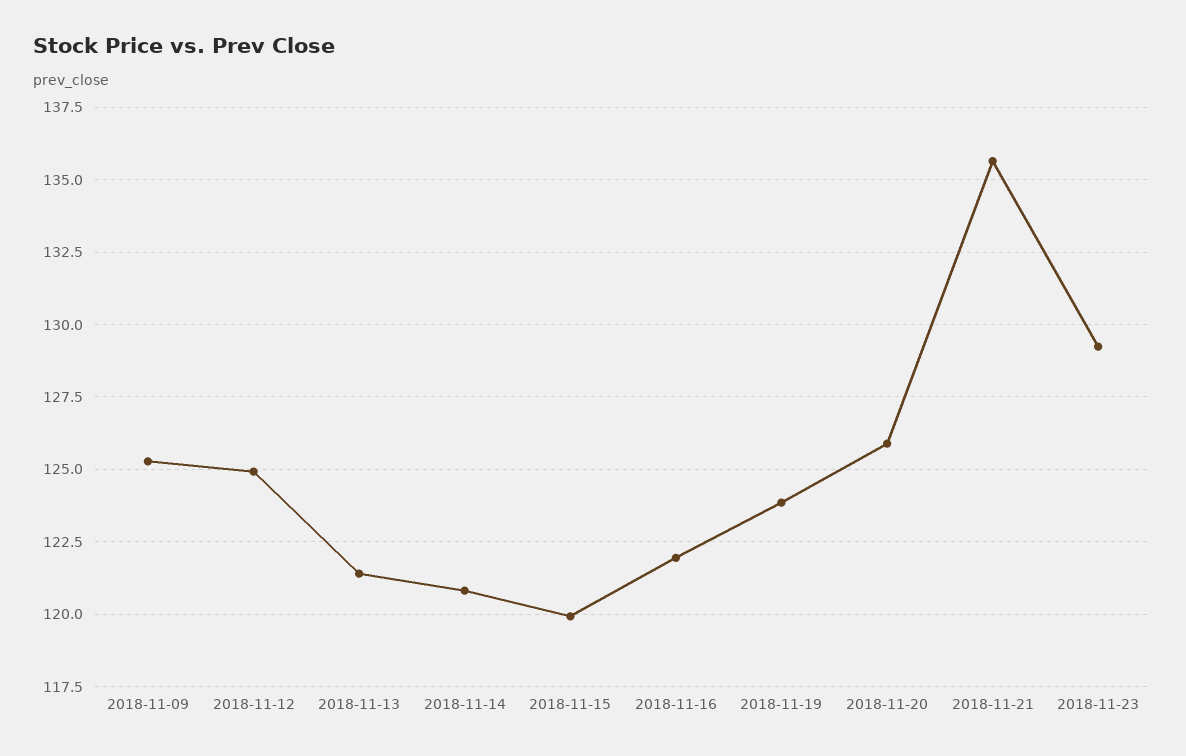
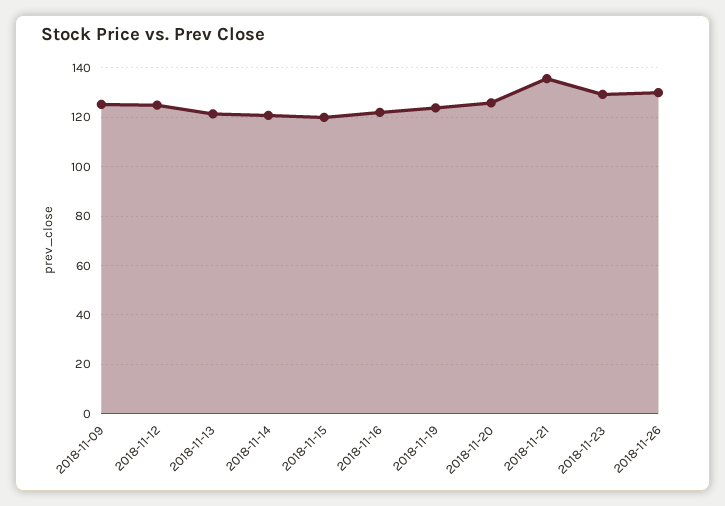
2018-11-26: none -> 130

